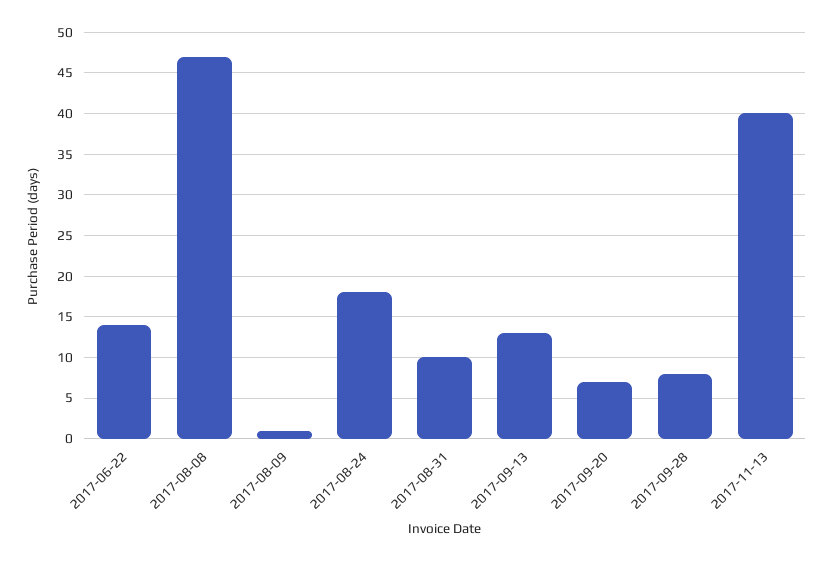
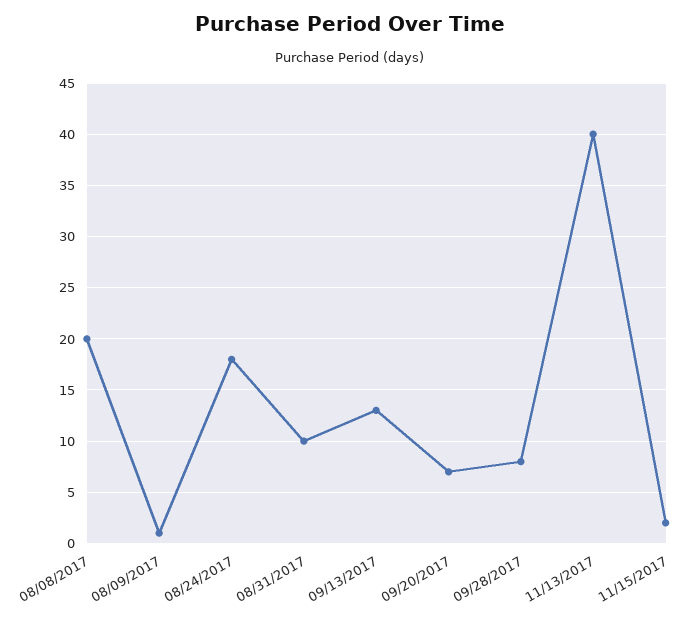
2017-06-22: 14 -> none
2017-08-08: 47 -> 20
11/15/2017: none -> 2

